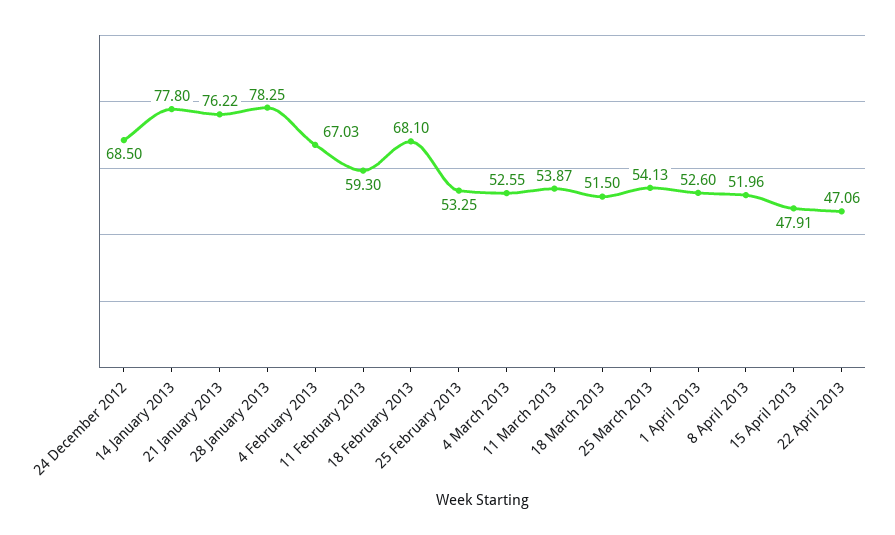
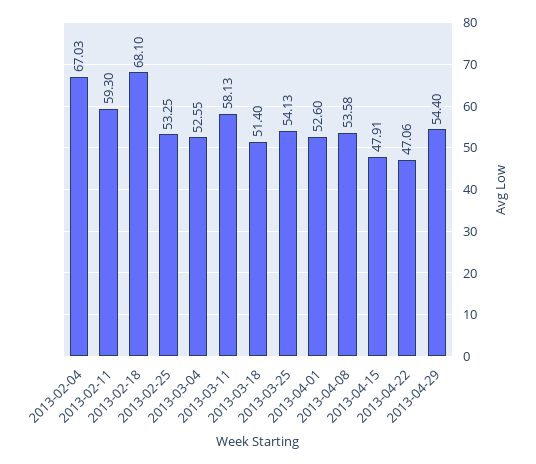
24 December 2012: 68.5 -> none
14 January 2013: 77.8 -> none
21 January 2013: 76.22 -> none
28 January 2013: 78.25 -> none
11 March 2013: 53.87 -> 58.13
18 March 2013: 51.5 -> 51.4
8 April 2013: 51.96 -> 53.58
2013-04-29: none -> 54.4

